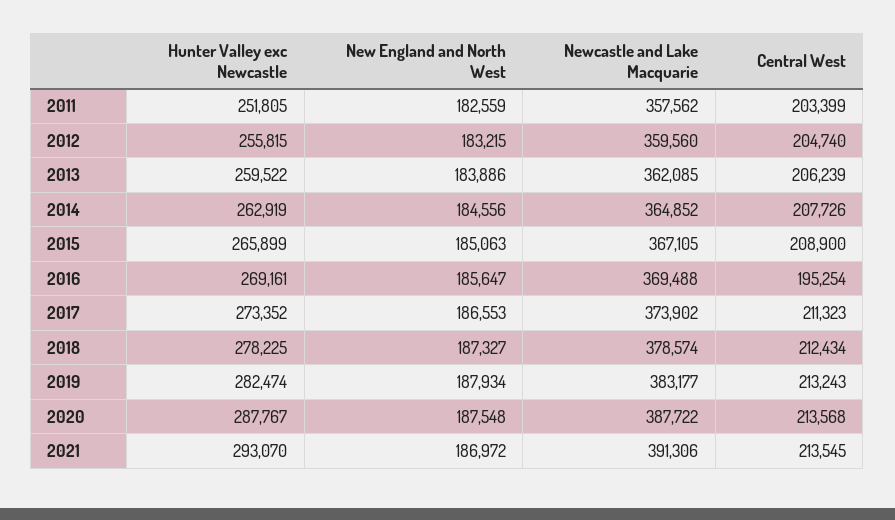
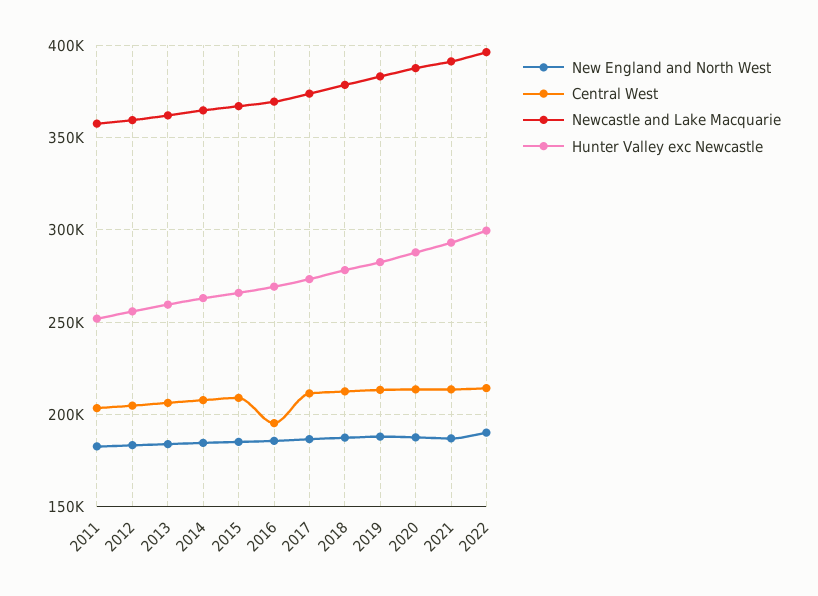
New England and North West, 2022: none -> 190000
Central West, 2022: none -> 215000
Newcastle and Lake Macquarie, 2022: none -> 395000
Hunter Valley exc Newcastle, 2022: none -> 300000

